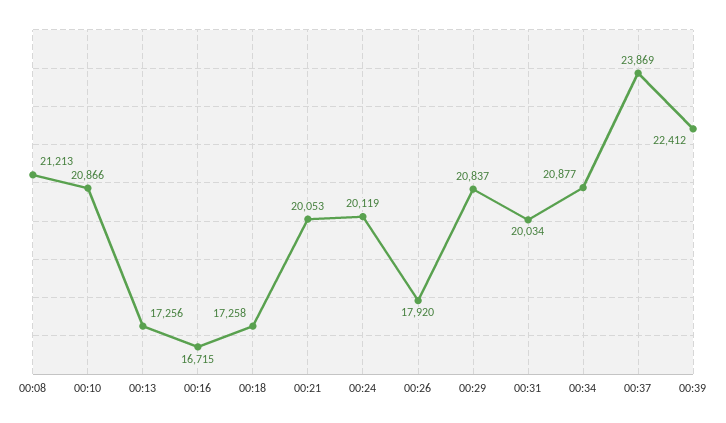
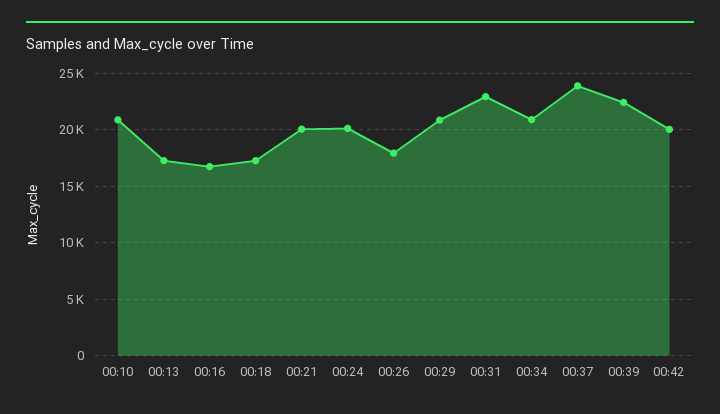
00:08: 21213 -> none
00:31: 20034 -> 23000
00:42: none -> 20000

